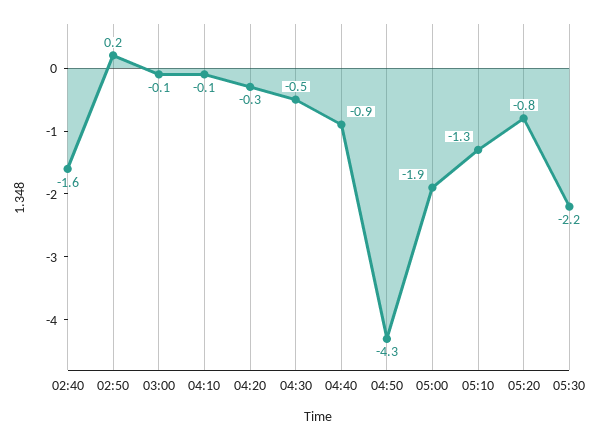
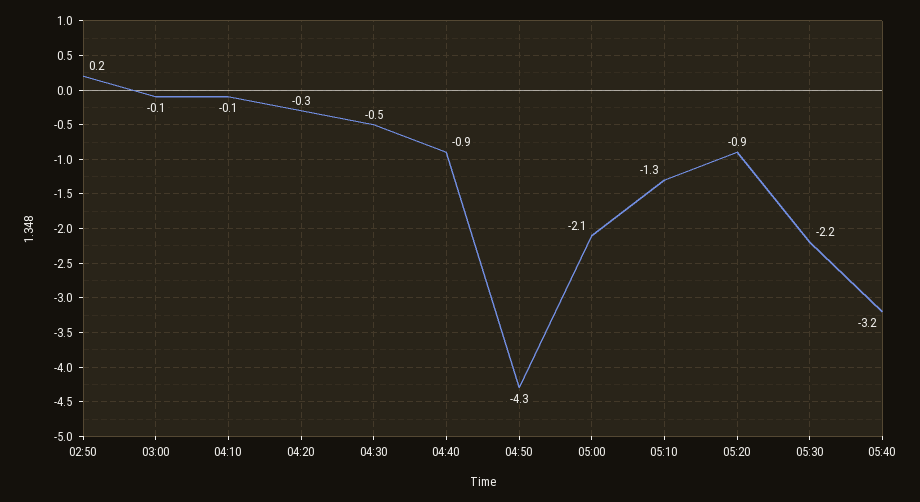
02:40: -1.6 -> none
05:00: -1.9 -> -2.1
05:20: -0.8 -> -0.9
05:40: none -> -3.2

